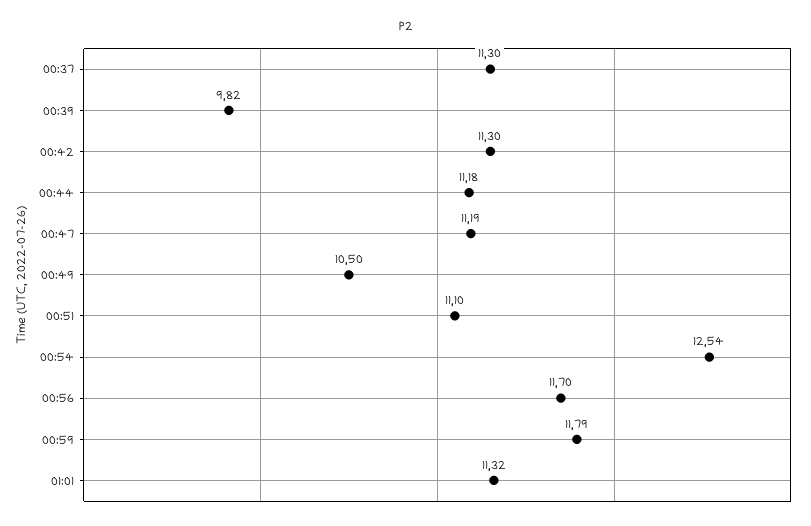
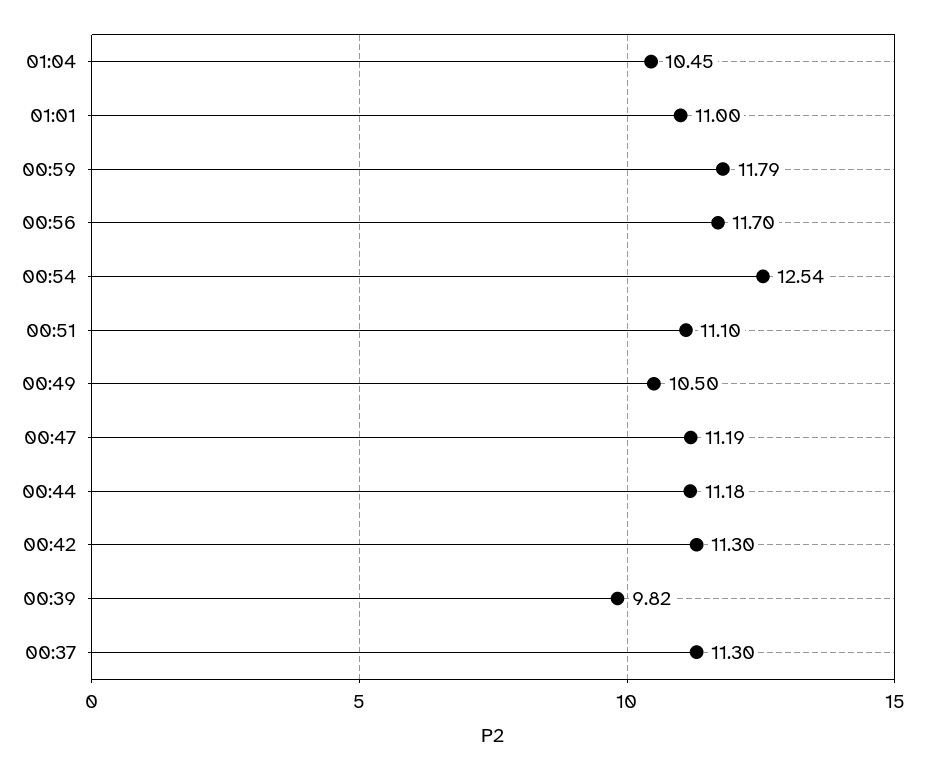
01:01: 11.32 -> 11
01:04: none -> 10.45

